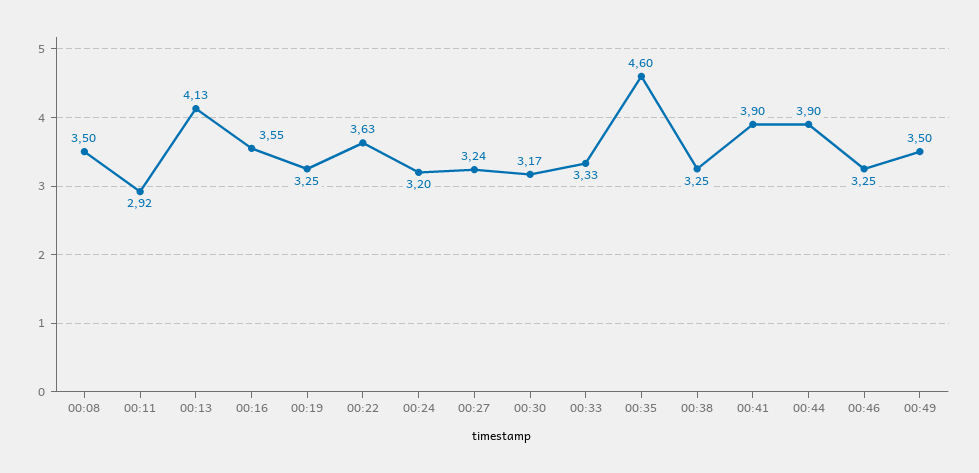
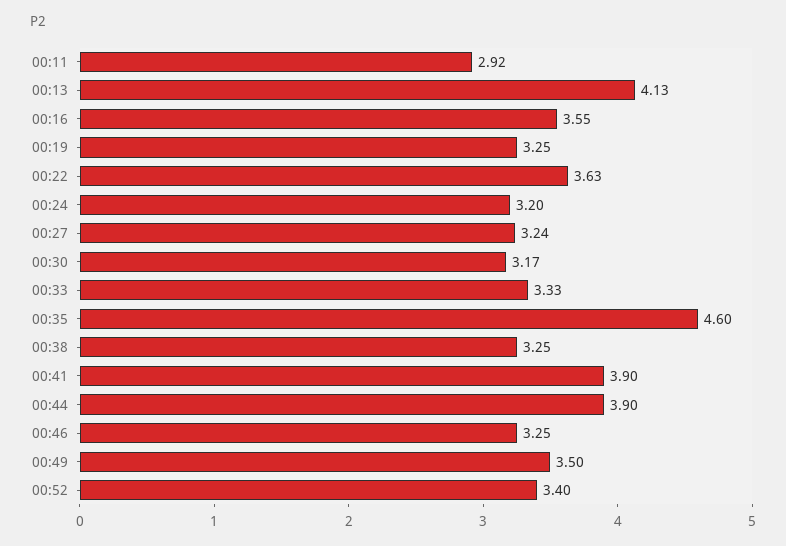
00:08: 3.5 -> none
00:52: none -> 3.4

